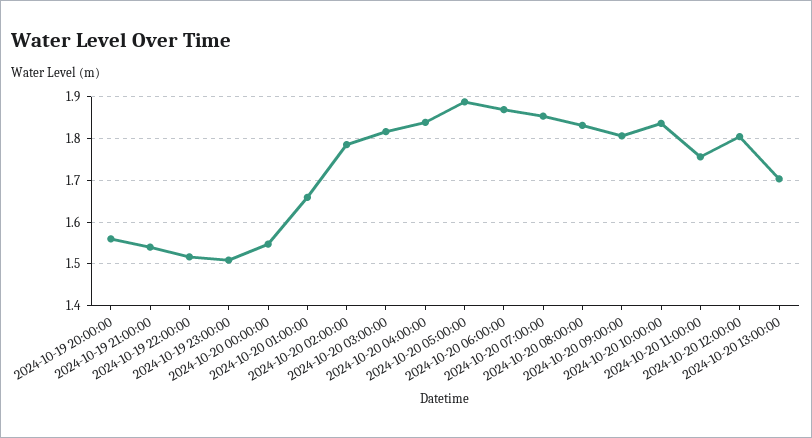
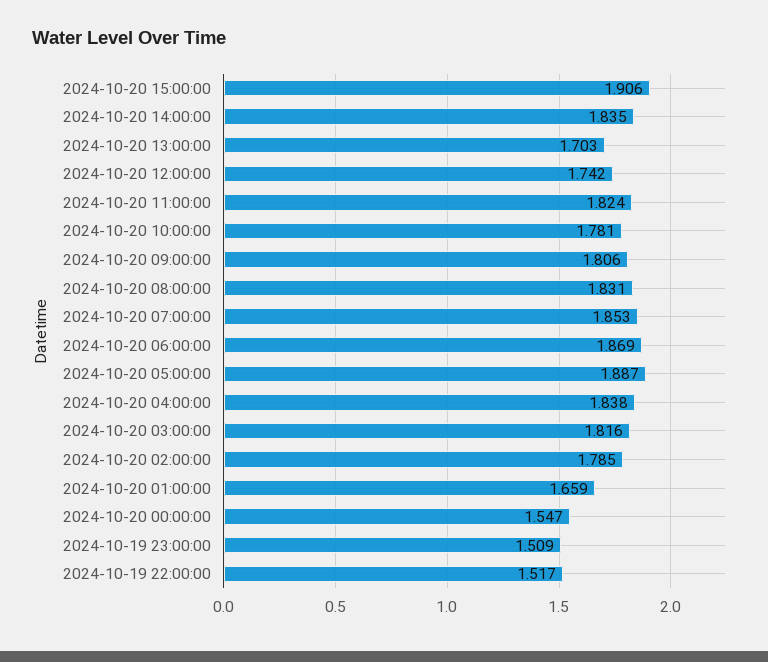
2024-10-19 20:00:00: 1.56 -> none
2024-10-19 21:00:00: 1.54 -> none
2024-10-20 10:00:00: 1.84 -> 1.781
2024-10-20 11:00:00: 1.76 -> 1.824
2024-10-20 12:00:00: 1.8 -> 1.742
2024-10-20 15:00:00: none -> 1.906
2024-10-20 14:00:00: none -> 1.835

